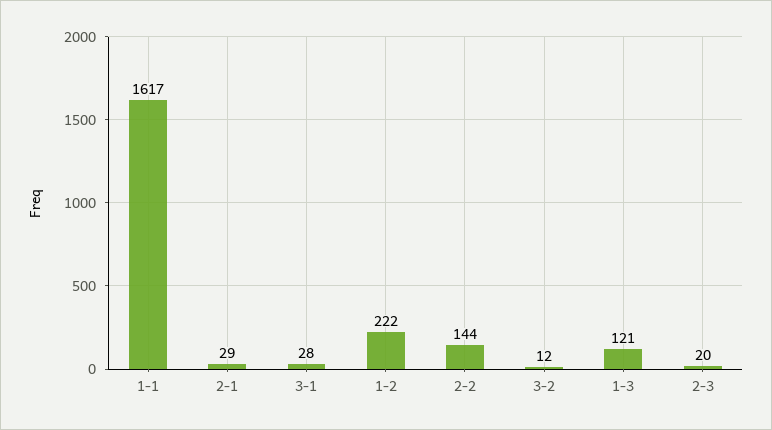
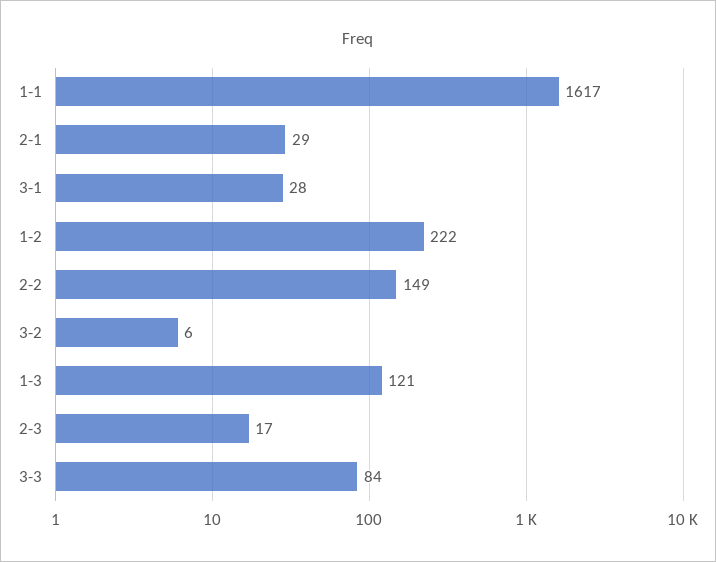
2-2: 144 -> 149
3-2: 12 -> 6
2-3: 20 -> 17
3-3: none -> 84

